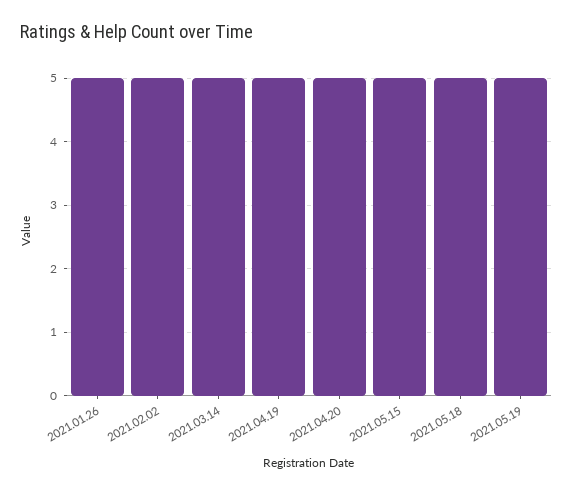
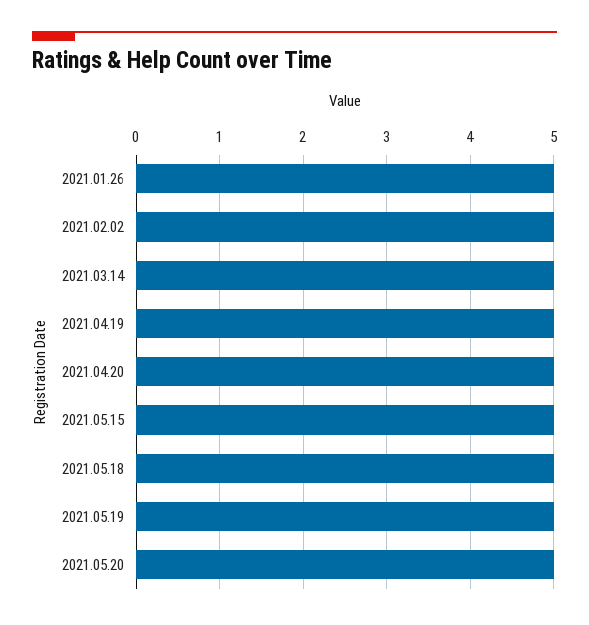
2021.05.20: none -> 5

